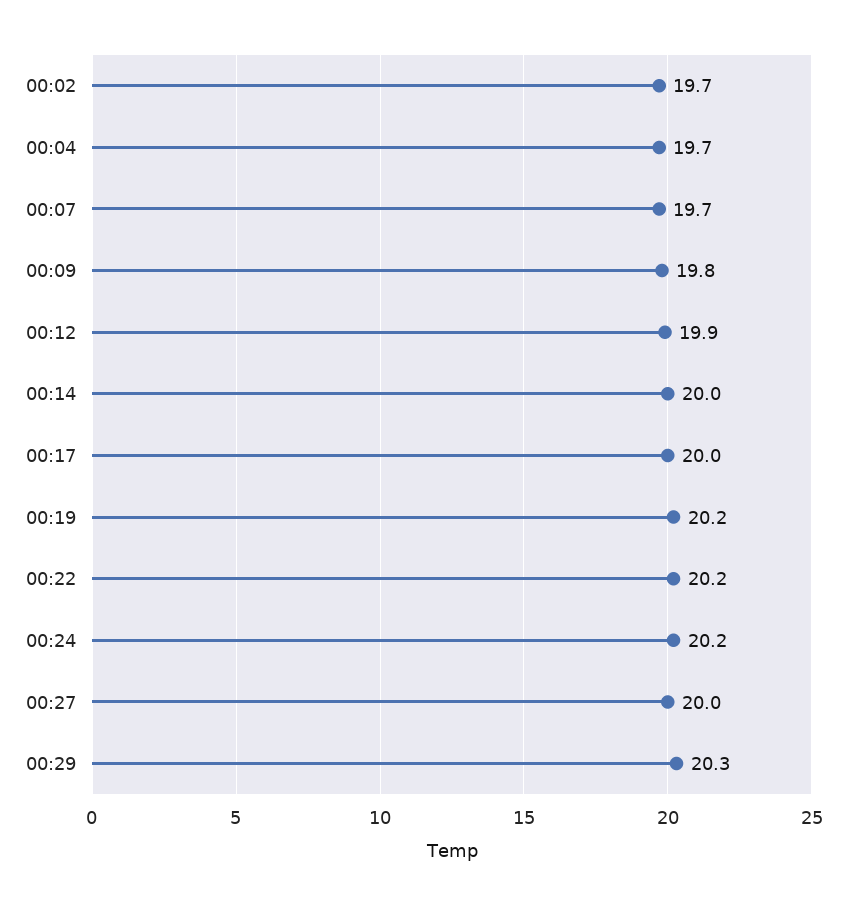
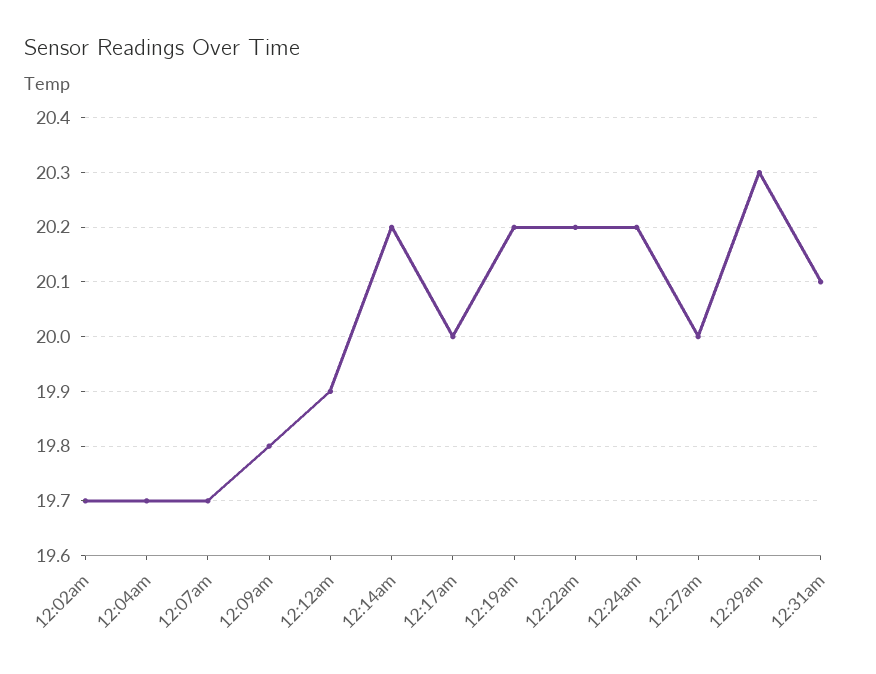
00:14: 20 -> 20.2
12:31am: none -> 20.1

